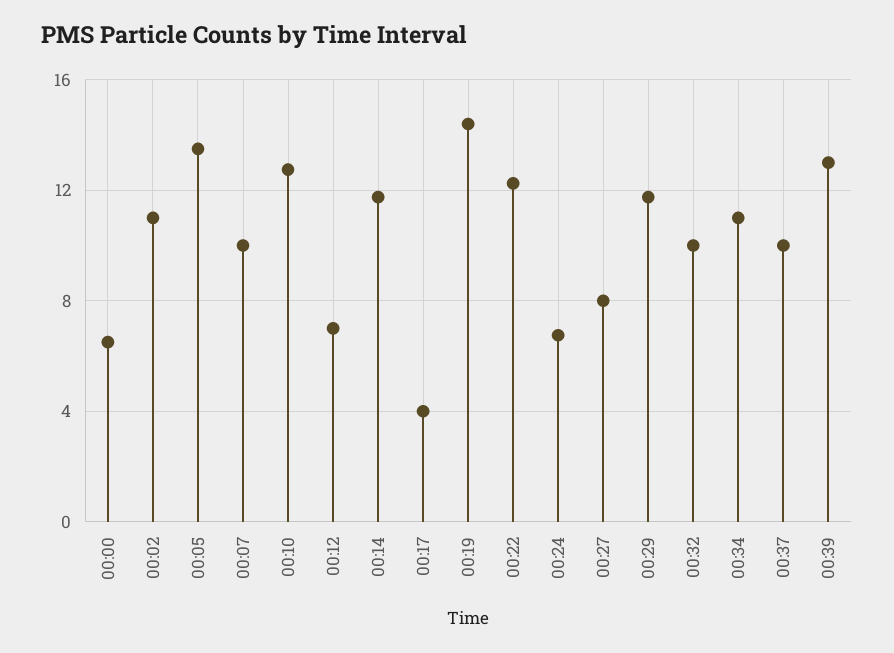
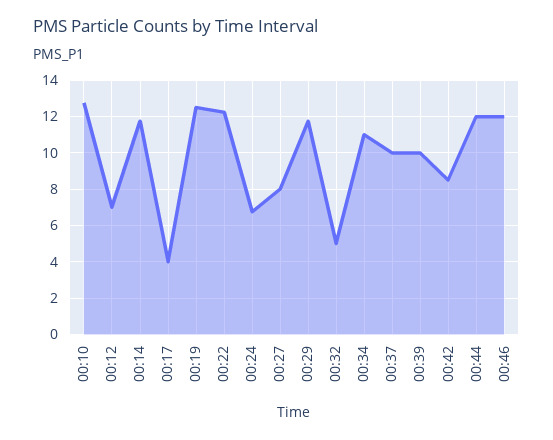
00:00: 6.5 -> none
00:02: 11 -> none
00:05: 13.5 -> none
00:07: 10 -> none
00:19: 14.5 -> 12.5
00:32: 10 -> 5
00:39: 13 -> 10
00:42: none -> 8.5
00:44: none -> 12
00:46: none -> 12

